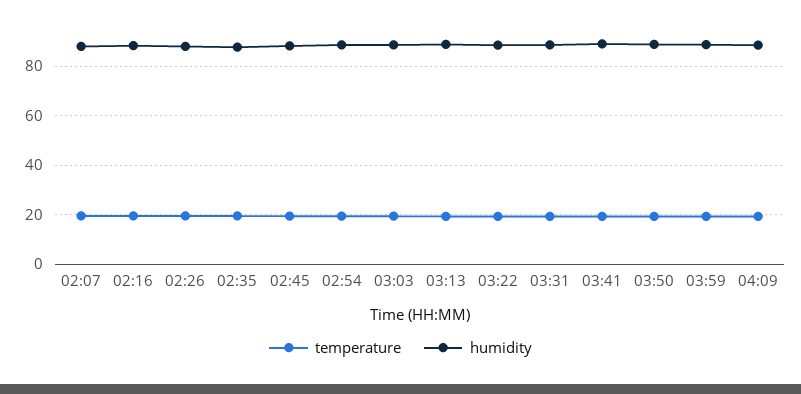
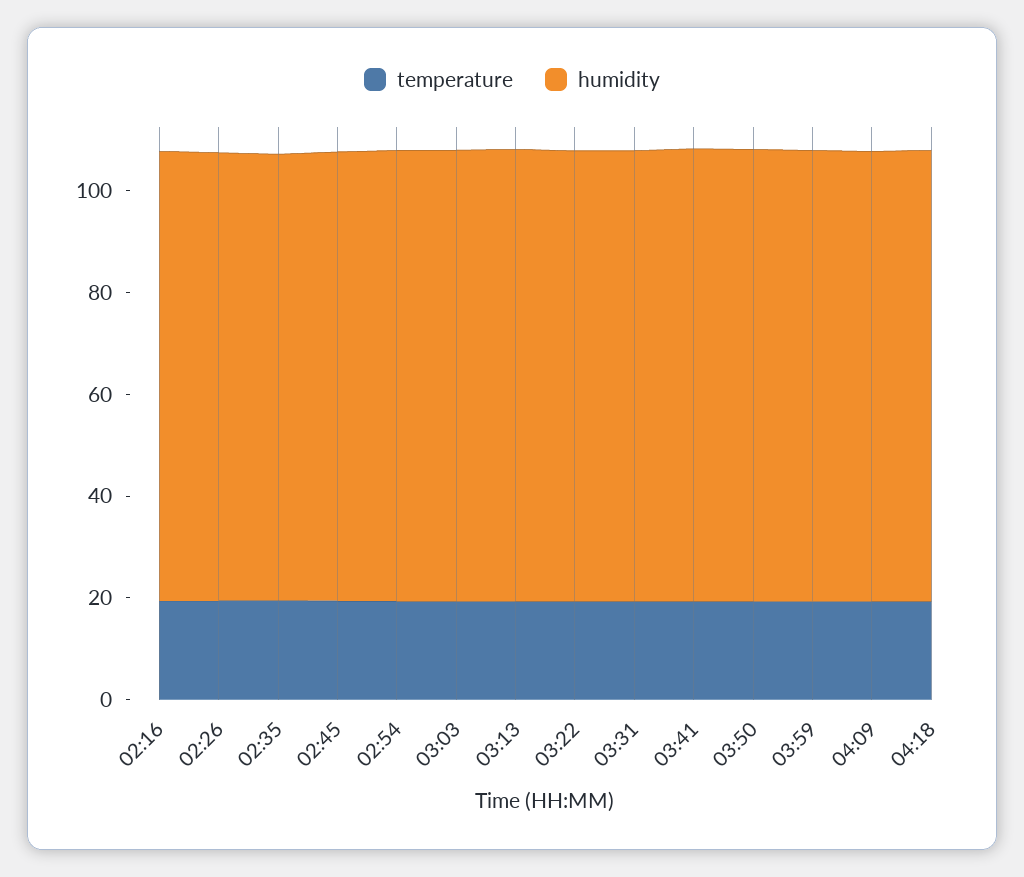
temperature, 02:07: 20 -> none
humidity, 02:07: 87.5 -> none
temperature, 04:18: none -> 20
humidity, 04:18: none -> 90

